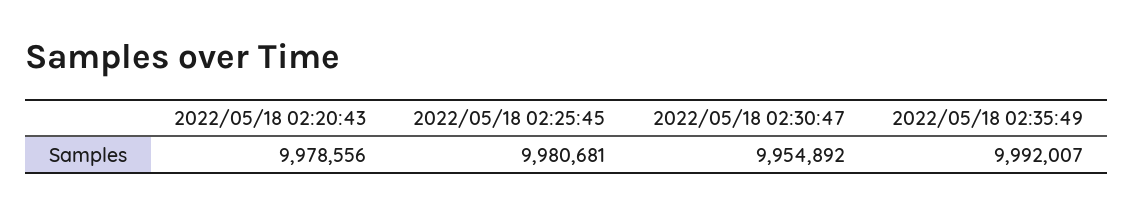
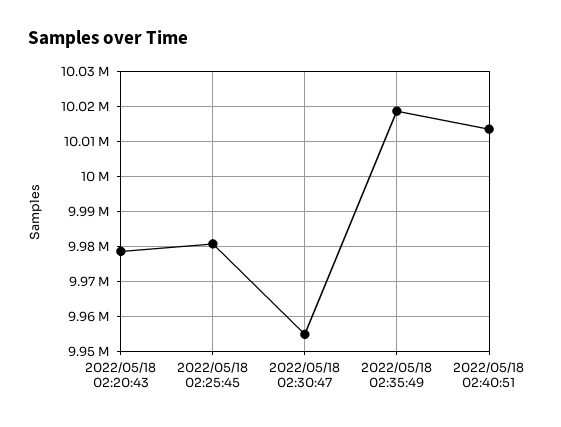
2022/05/18 02:35:49: 9992007 -> 10018000
2022/05/18 02:40:51: none -> 10014000

